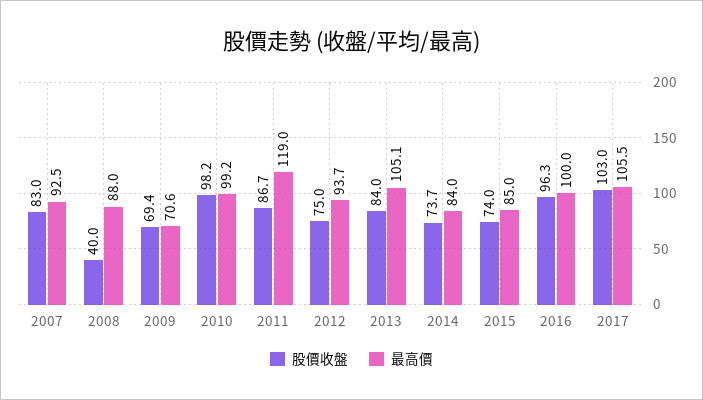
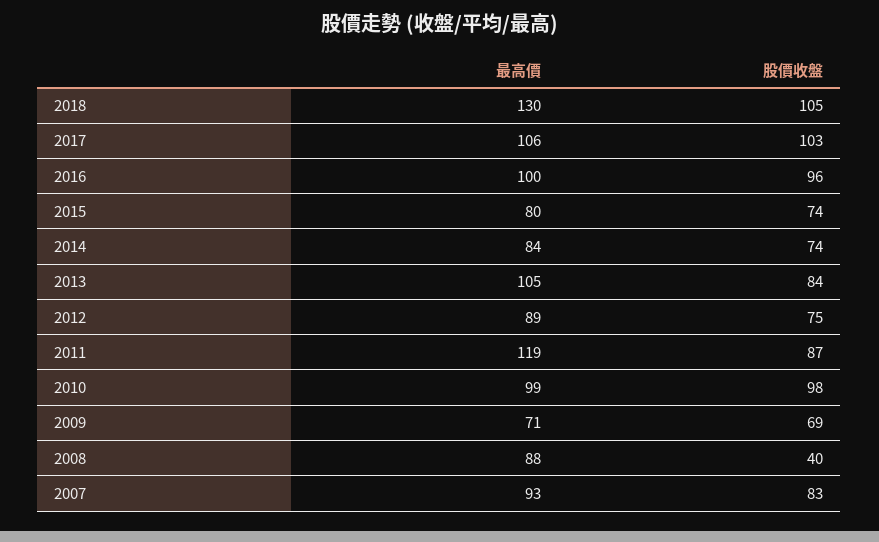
最高價, 2012: 93.7 -> 89
最高價, 2015: 85 -> 80
最高價, 2018: none -> 130
股價收盤, 2018: none -> 105

